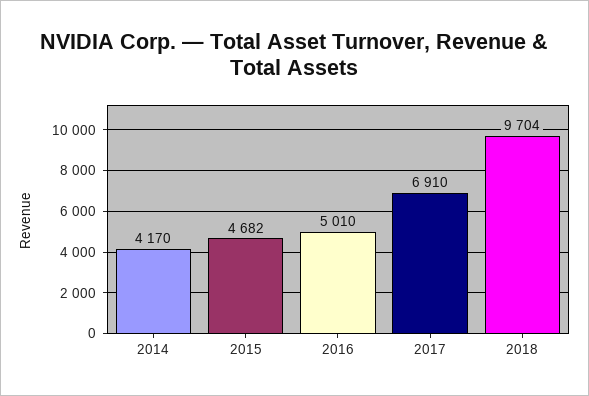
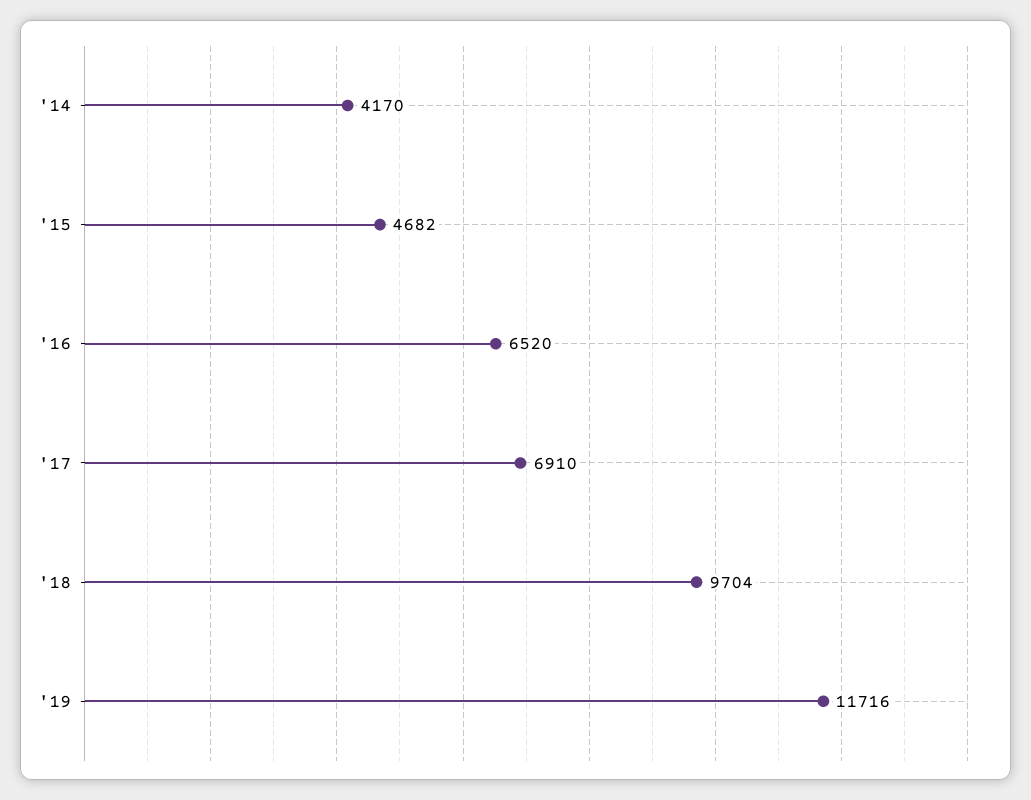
2016: 5010 -> 6520
'19: none -> 11716

